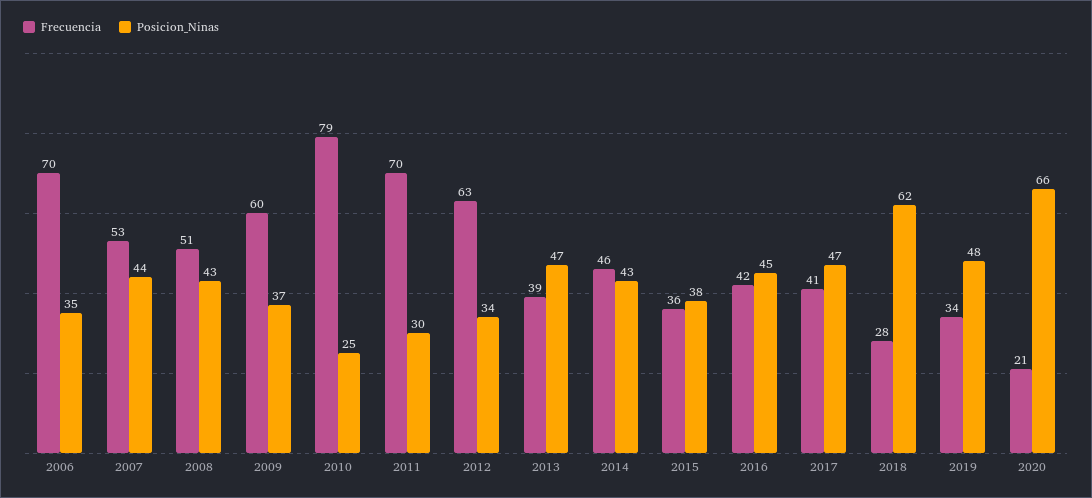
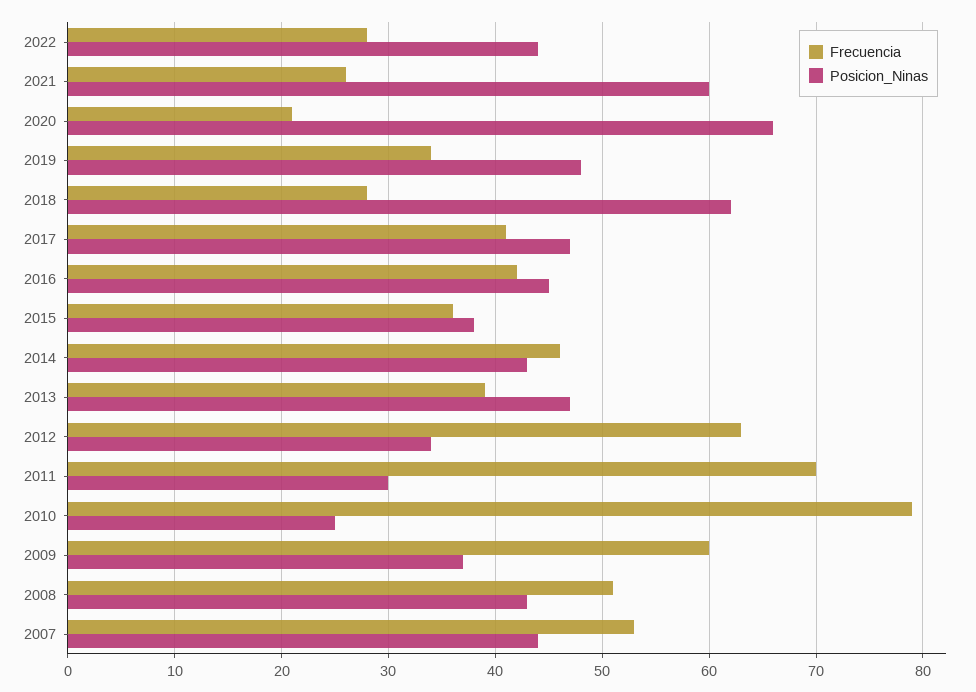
Frecuencia, 2006: 70 -> none
Posicion_Ninas, 2006: 35 -> none
Frecuencia, 2022: none -> 28
Posicion_Ninas, 2022: none -> 44
Frecuencia, 2021: none -> 26
Posicion_Ninas, 2021: none -> 60

